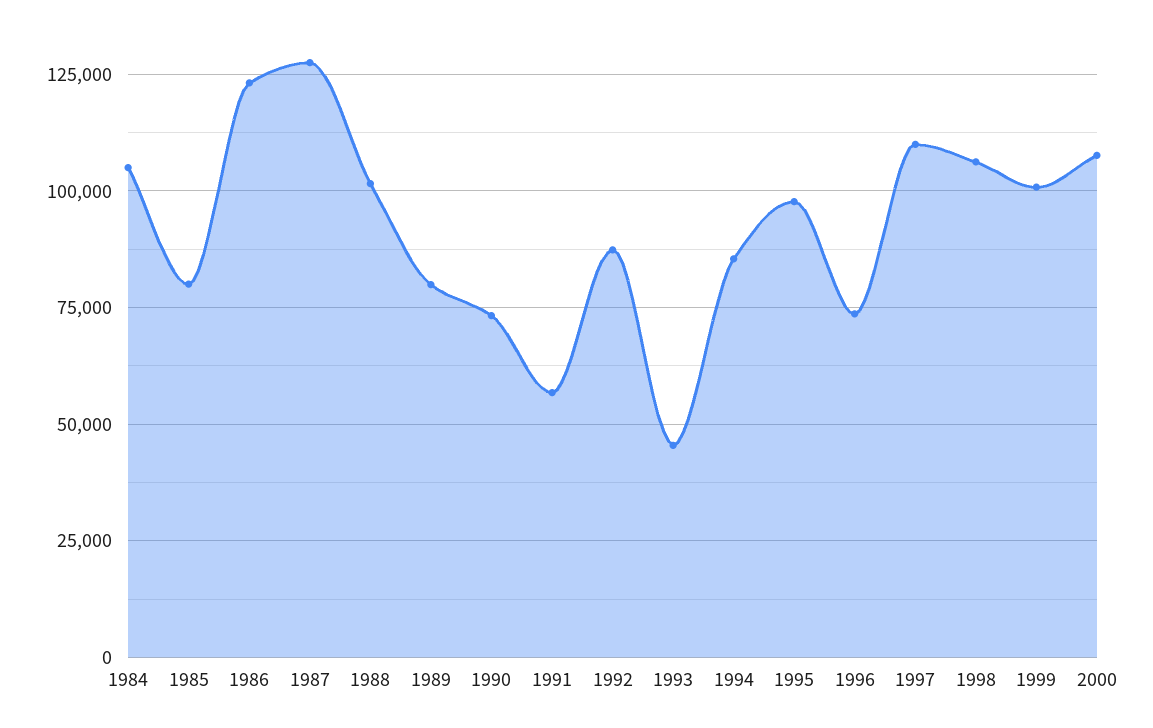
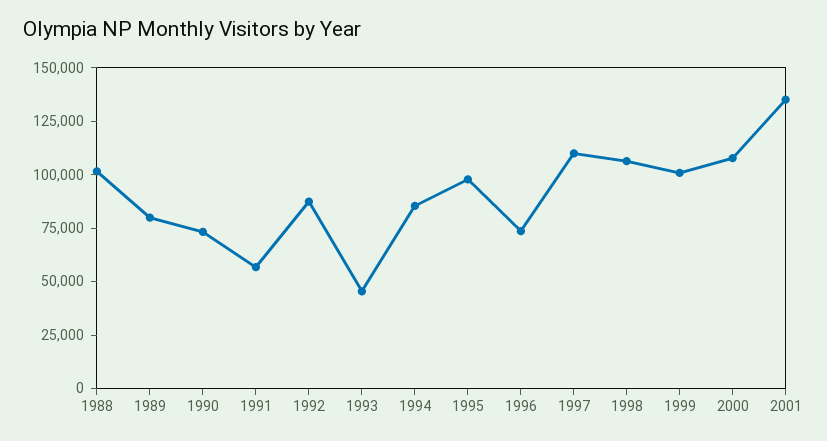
1984: 105000 -> none
1985: 80000 -> none
1986: 122500 -> none
1987: 127500 -> none
2001: none -> 135000

